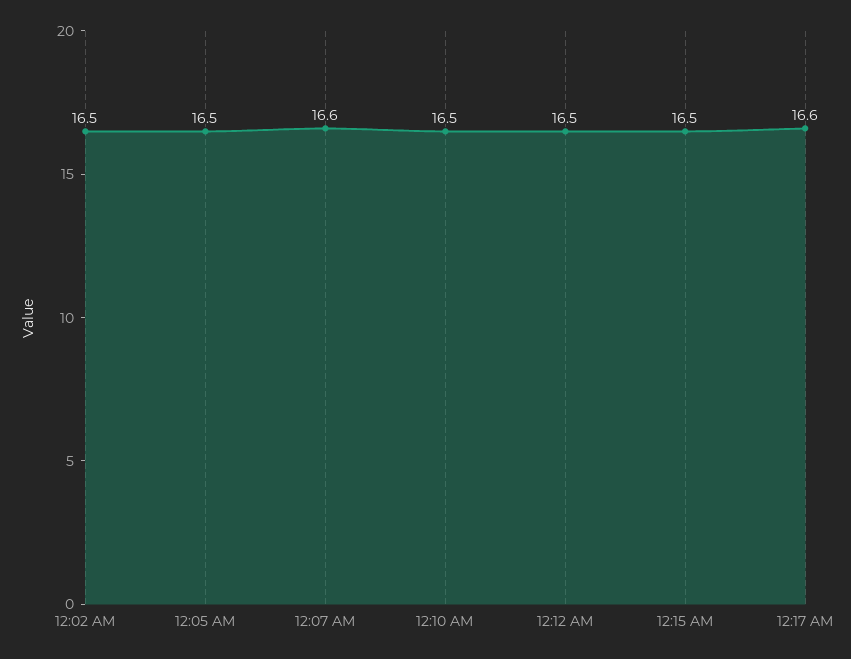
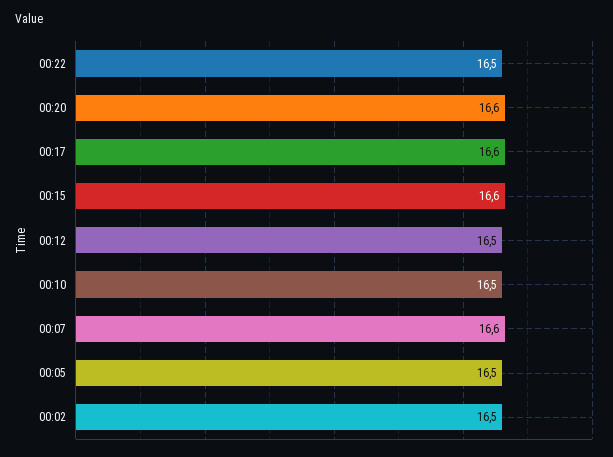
12:15 AM: 16.5 -> 16.6
00:22: none -> 16.5
00:20: none -> 16.6

